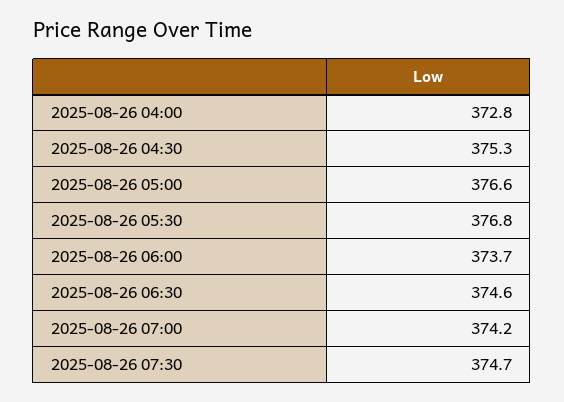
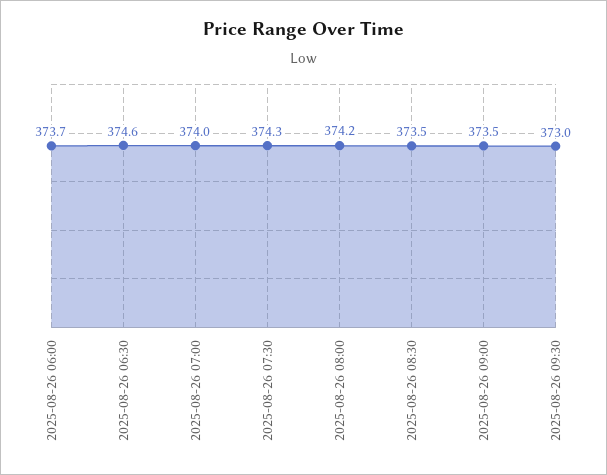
2025-08-26 04:00: 372.8 -> none
2025-08-26 04:30: 375.3 -> none
2025-08-26 05:00: 376.6 -> none
2025-08-26 05:30: 376.8 -> none
2025-08-26 07:00: 374.2 -> 374
2025-08-26 07:30: 374.7 -> 374.3
2025-08-26 08:00: none -> 374.2
2025-08-26 08:30: none -> 373.5
2025-08-26 09:00: none -> 373.5
2025-08-26 09:30: none -> 373

